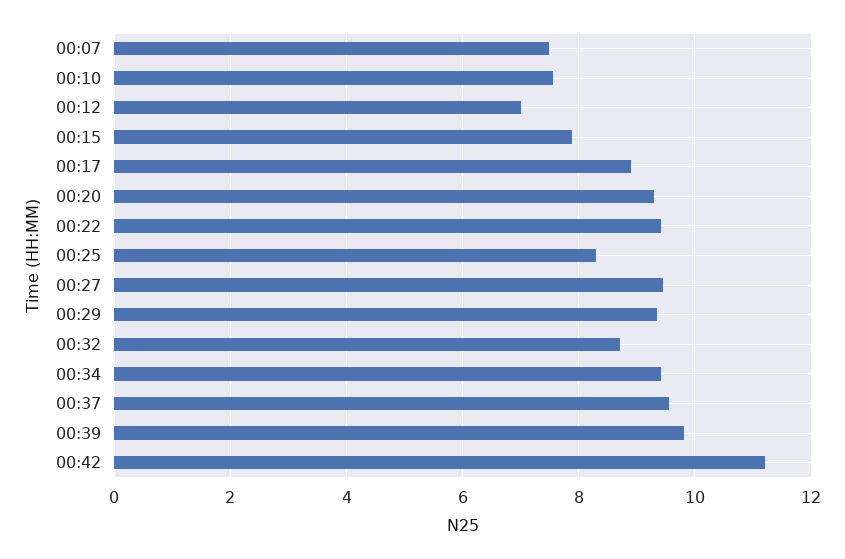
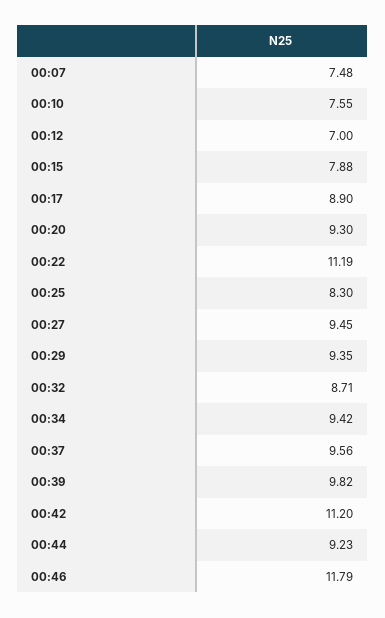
00:22: 9.4 -> 11.19
00:44: none -> 9.23
00:46: none -> 11.79

